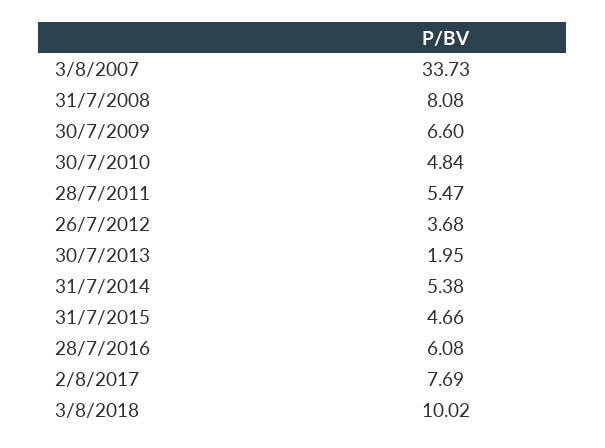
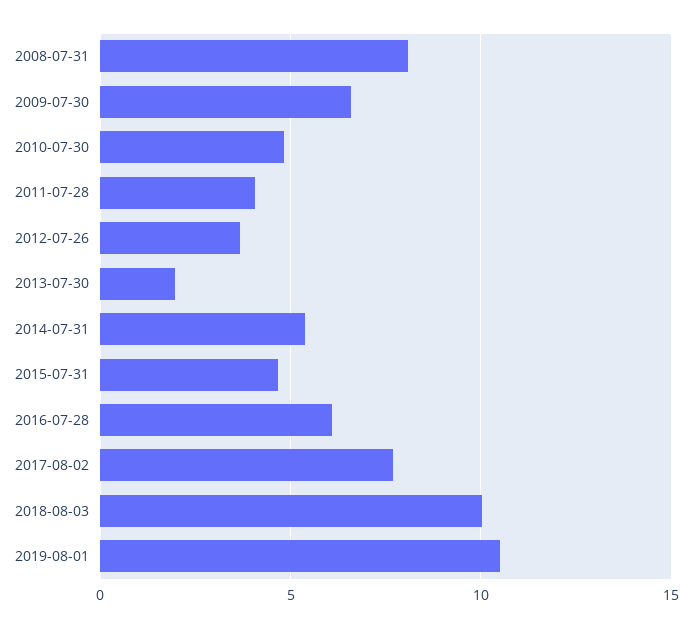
3/8/2007: 33.73 -> none
28/7/2011: 5.47 -> 4
2019-08-01: none -> 10.5

